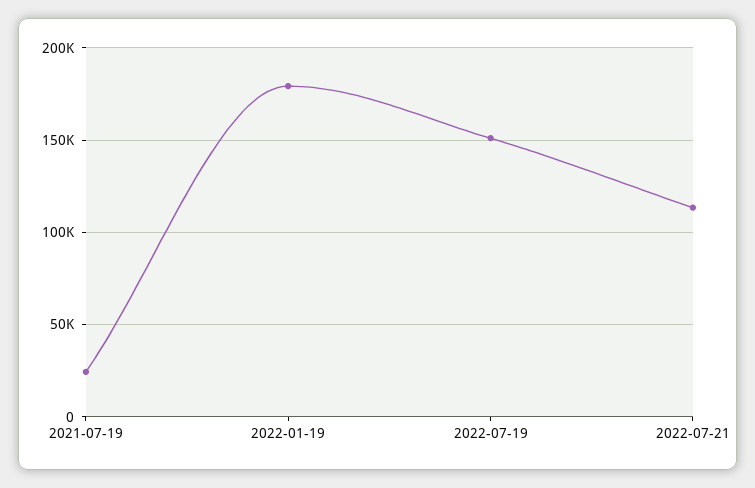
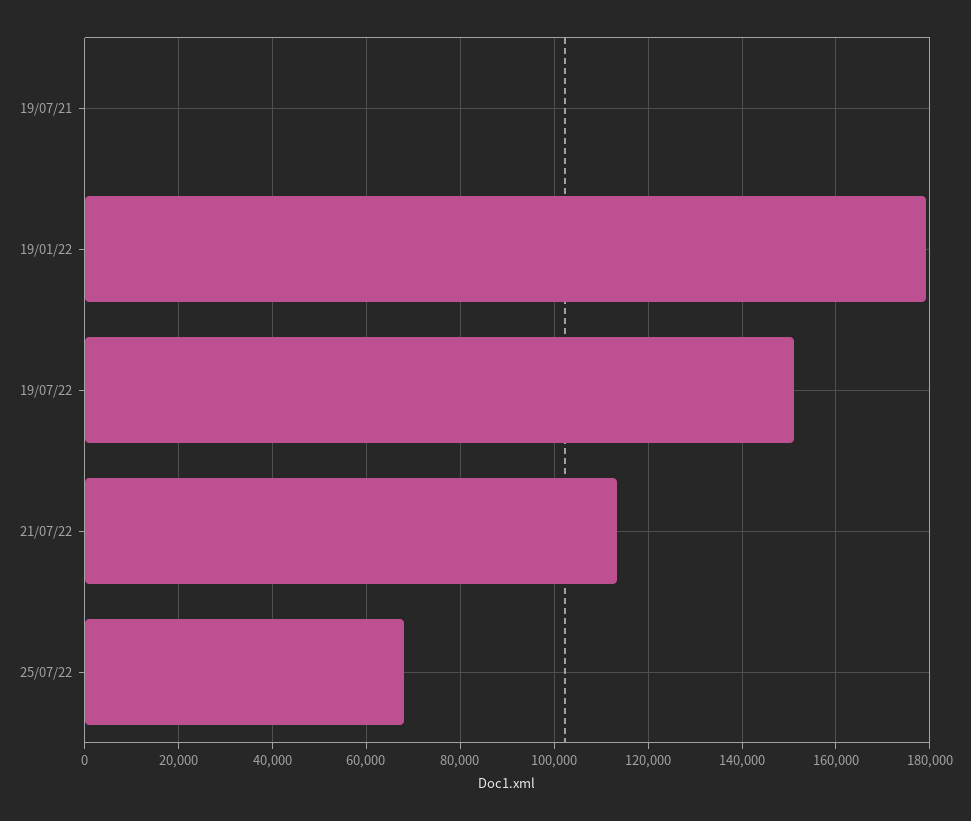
2021-07-19: 25000 -> 0
25/07/22: none -> 68000

